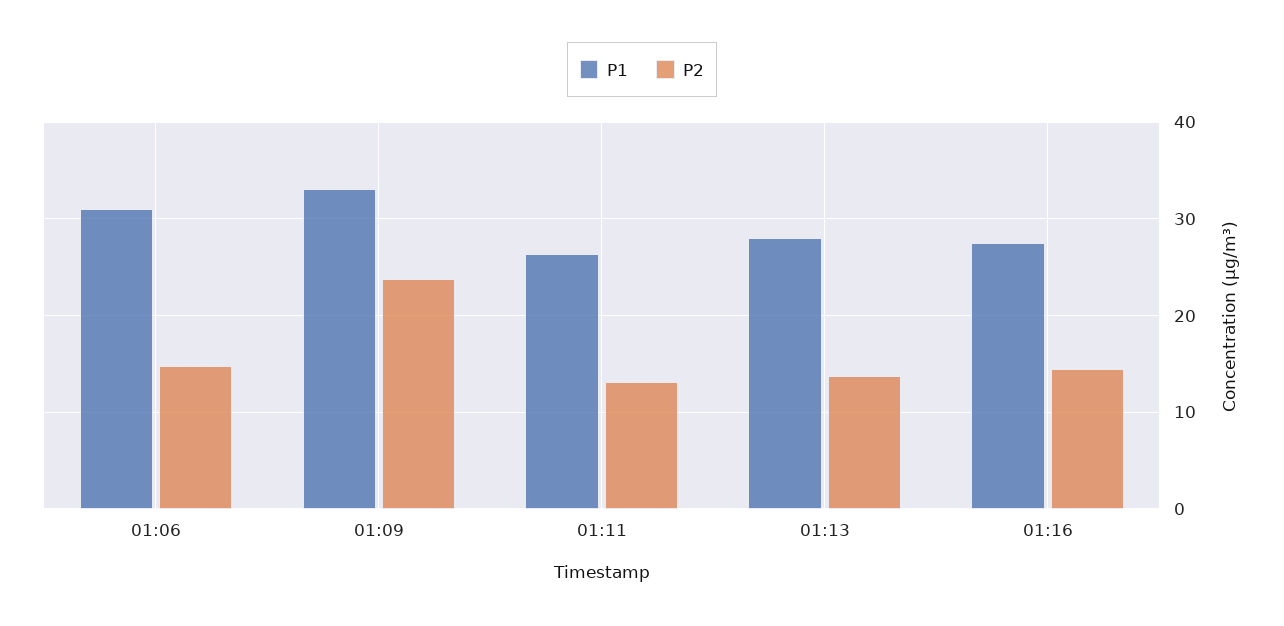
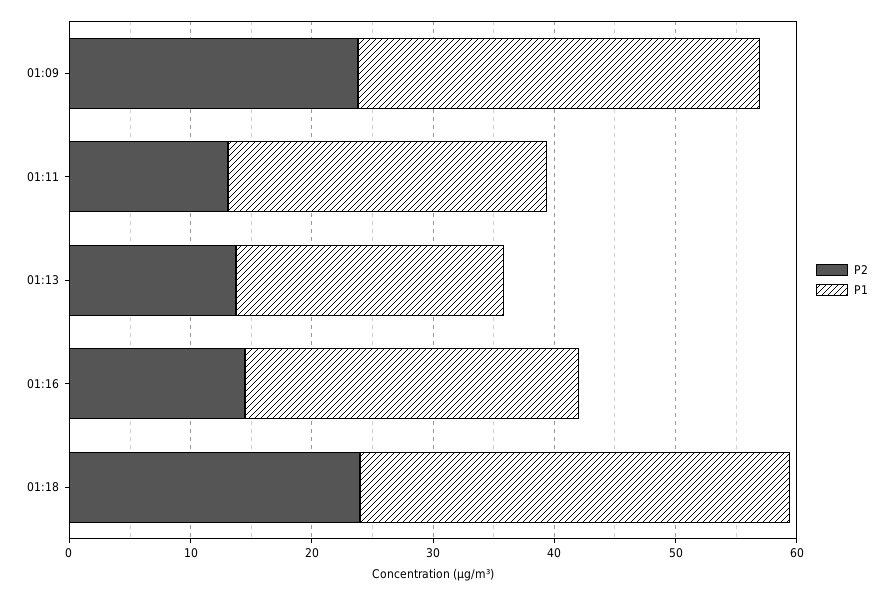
P1, 01:06: 31 -> none
P2, 01:06: 15 -> none
P1, 01:13: 28 -> 22
P2, 01:18: none -> 24
P1, 01:18: none -> 36

